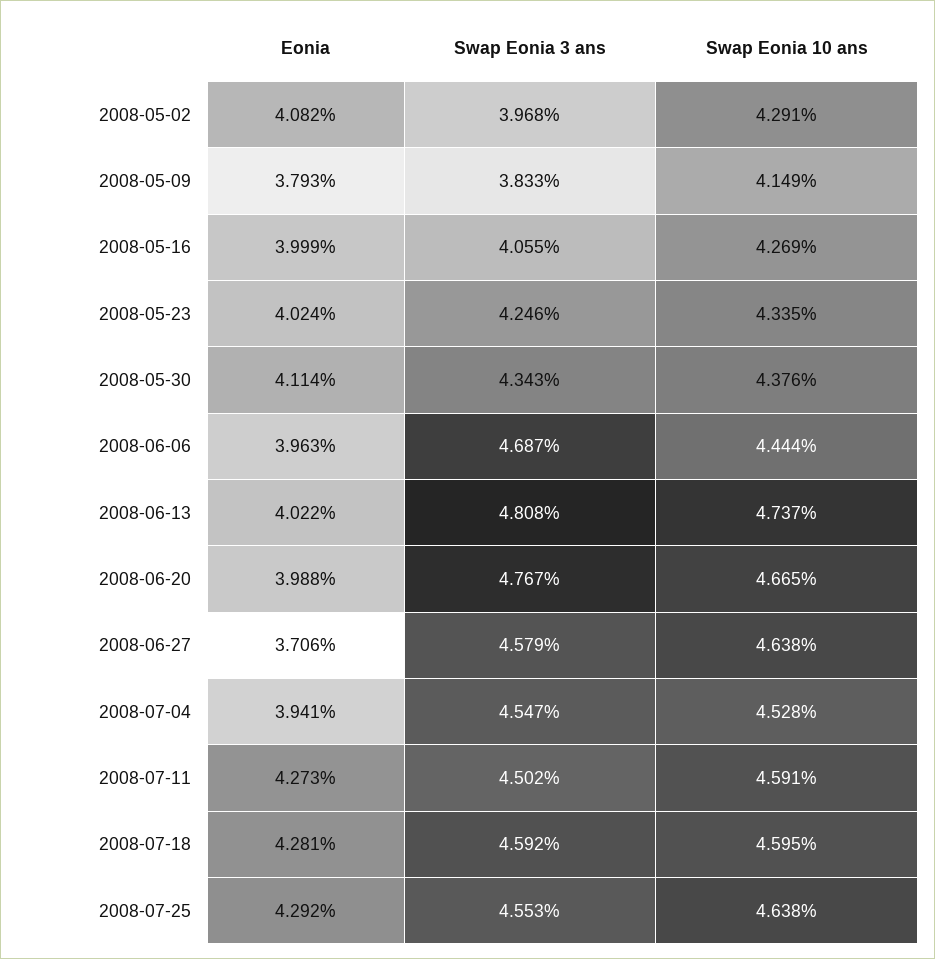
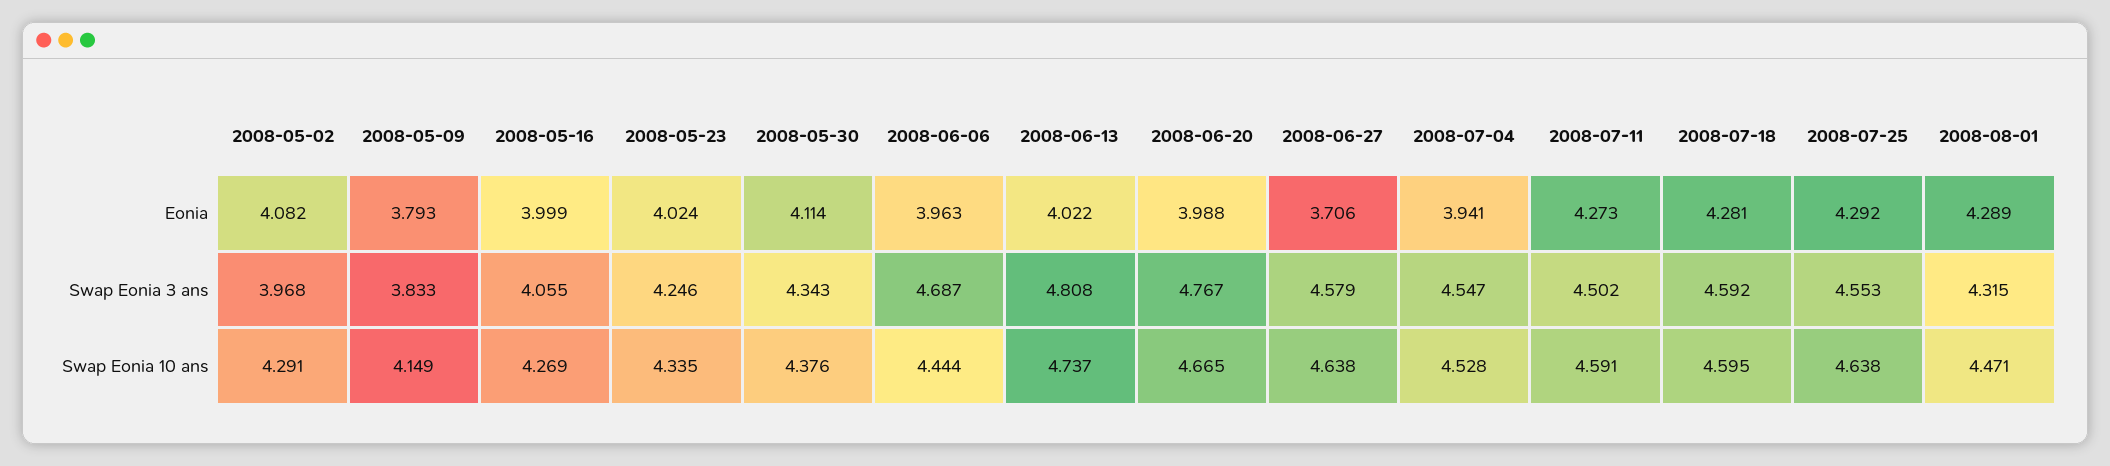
Eonia, 2008-08-01: none -> 4.289
Swap Eonia 3 ans, 2008-08-01: none -> 4.315
Swap Eonia 10 ans, 2008-08-01: none -> 4.471

